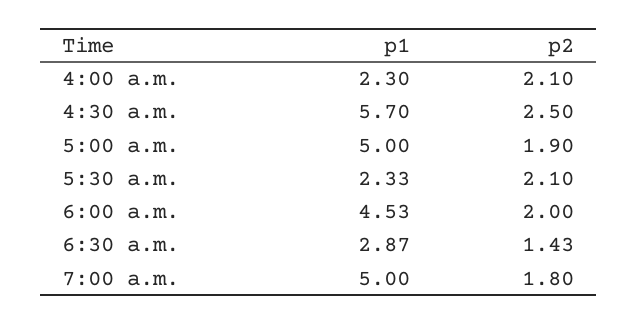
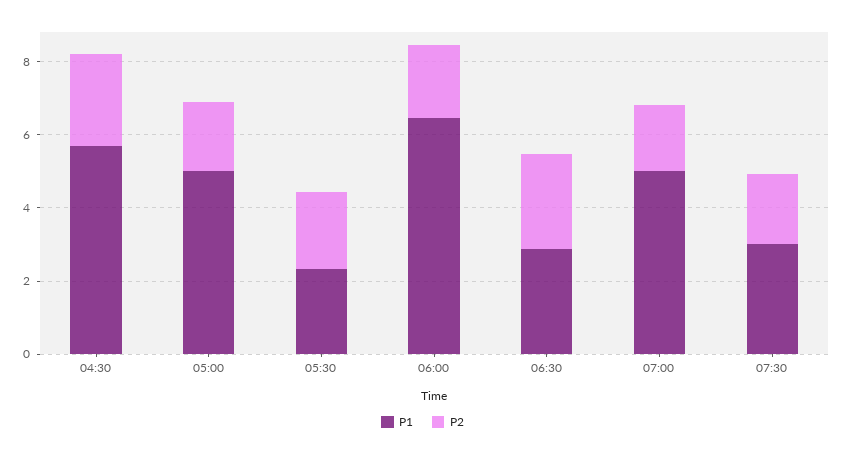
p1, 4:00 a.m.: 2.3 -> none
p2, 4:00 a.m.: 2.1 -> none
p1, 6:00 a.m.: 4.53 -> 6.5
p2, 6:30 a.m.: 1.43 -> 2.5
p1, 07:30: none -> 3
p2, 07:30: none -> 2

